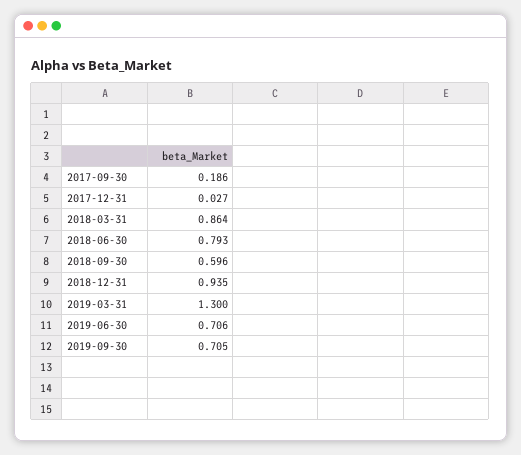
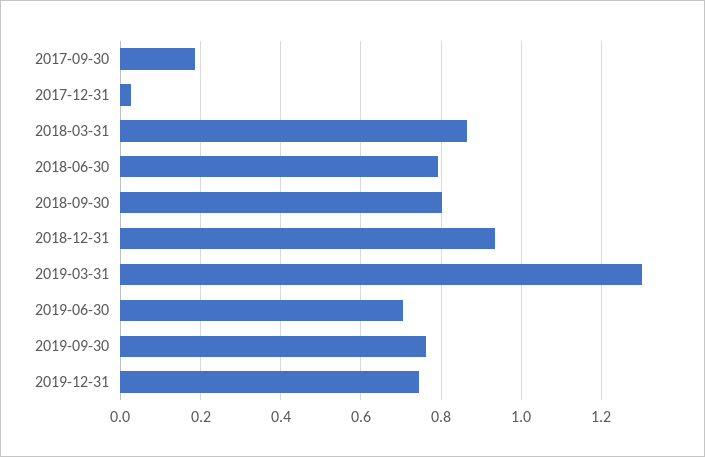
2018-09-30: 0.596 -> 0.8
2019-09-30: 0.705 -> 0.76
2019-12-31: none -> 0.74

